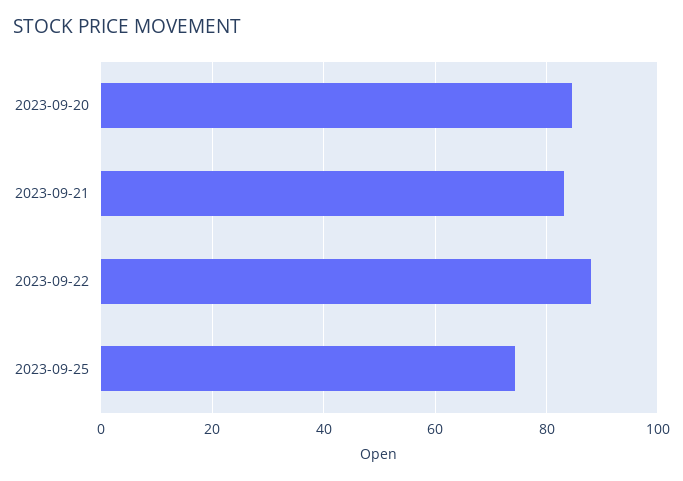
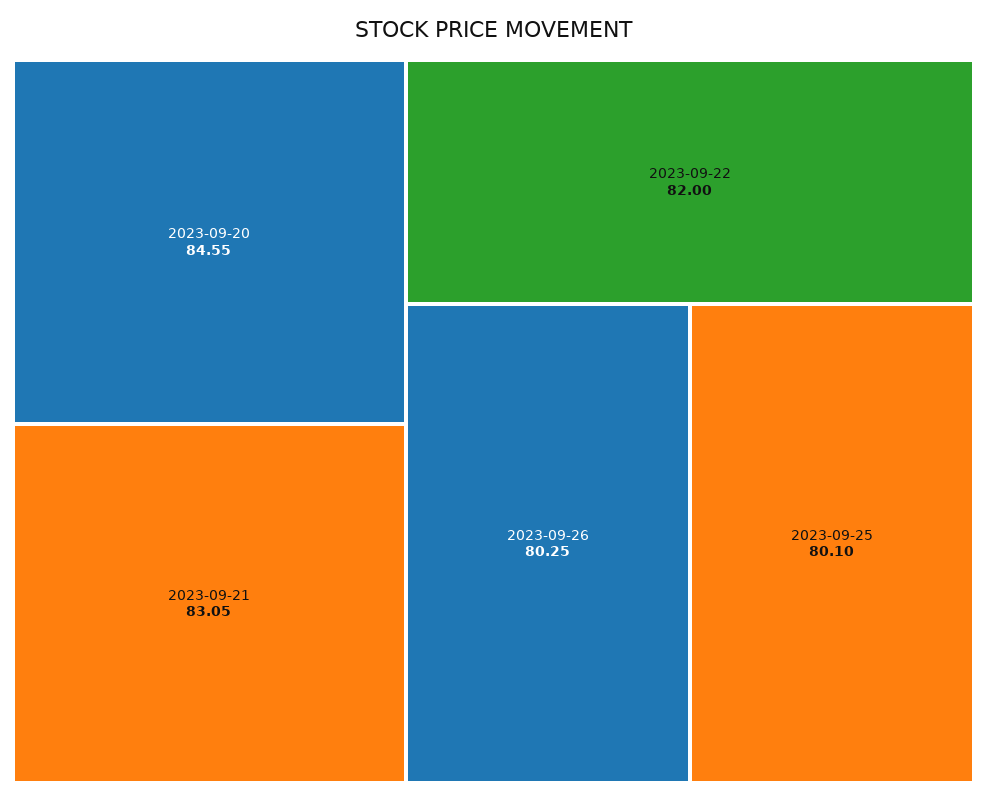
2023-09-22: 88 -> 82
2023-09-25: 74 -> 80.1
2023-09-26: none -> 80.25

